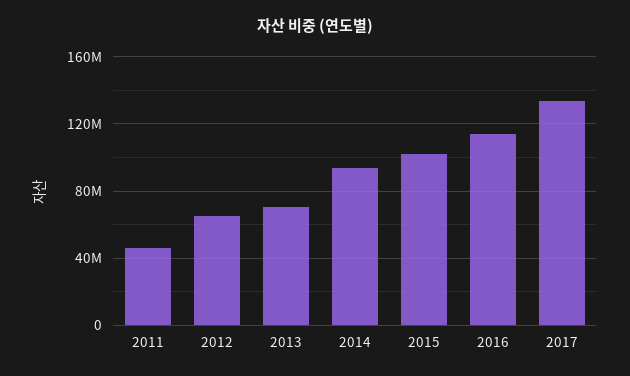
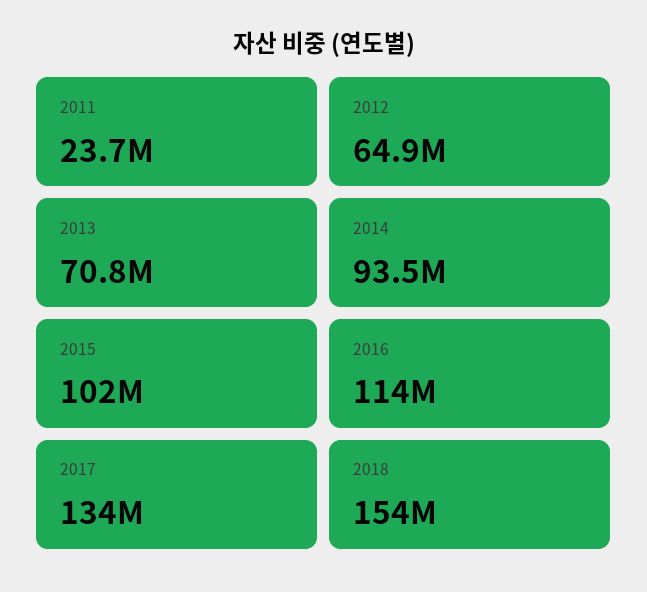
2011: 45000000 -> 23700000
2018: none -> 154000000

